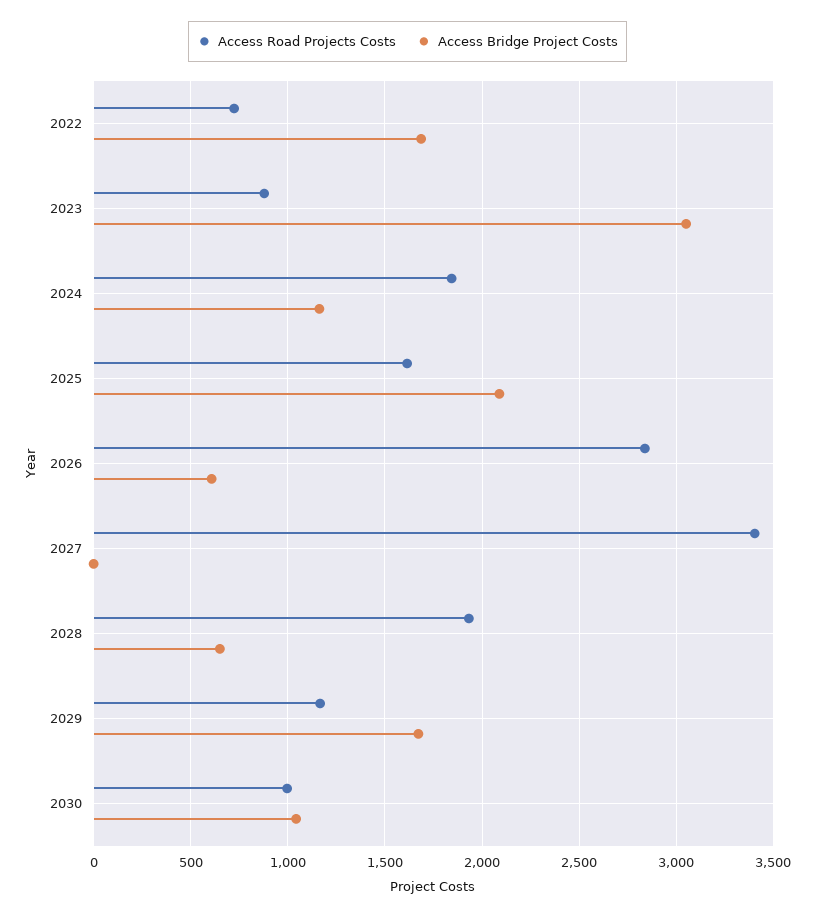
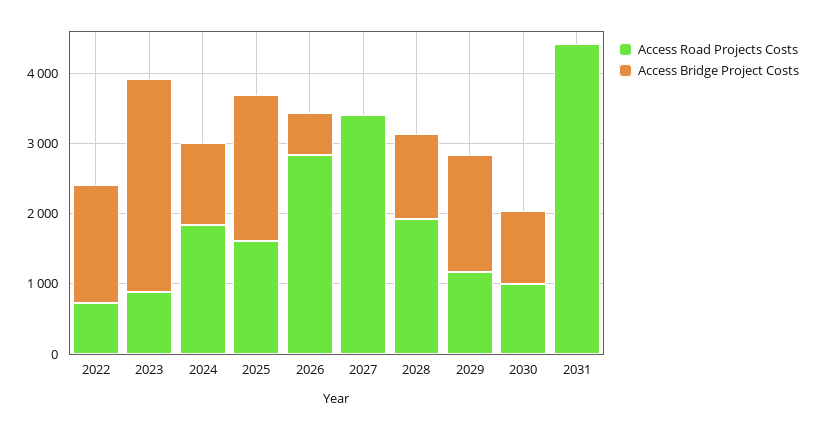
Access Bridge Project Costs, 2028: 650 -> 1200
Access Road Projects Costs, 2031: none -> 4400
Access Bridge Project Costs, 2031: none -> 0

